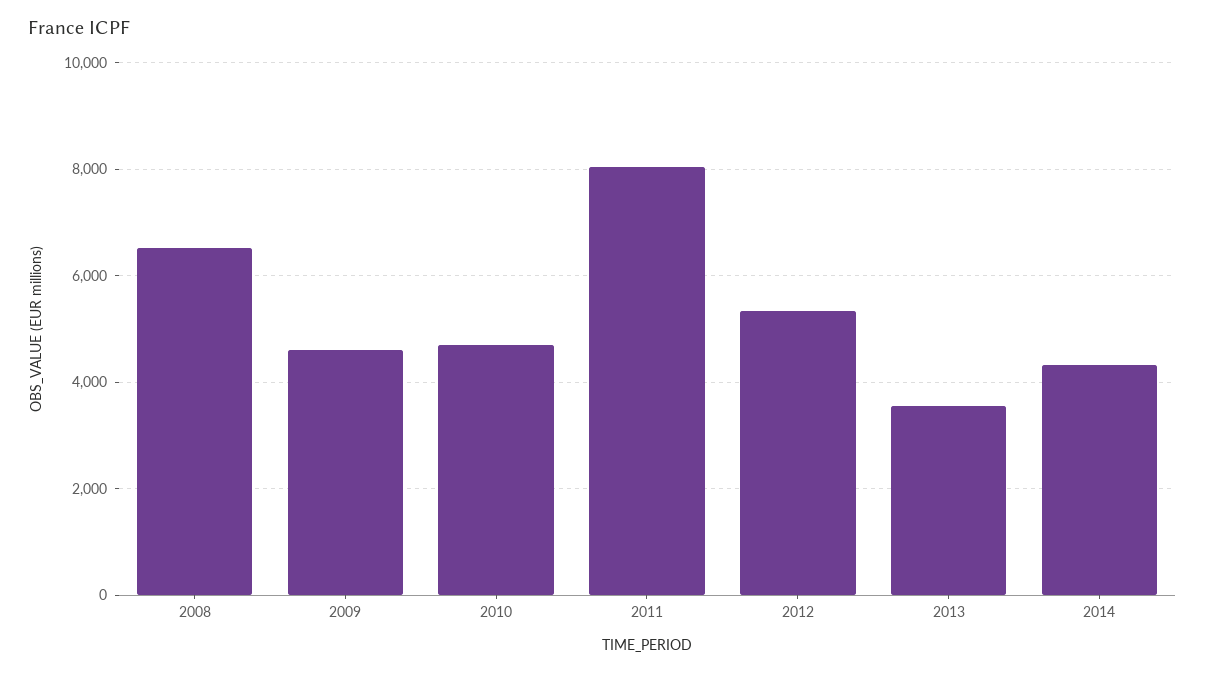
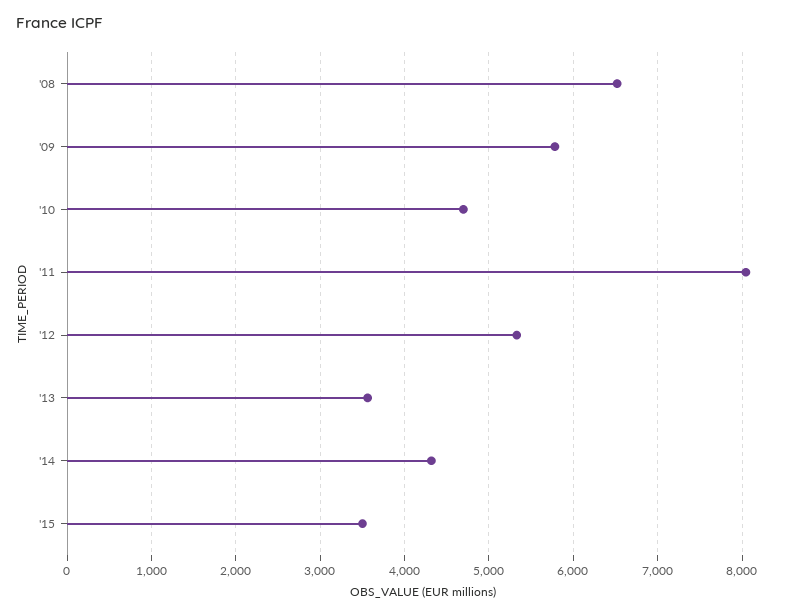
2009: 4600 -> 5800
'15: none -> 3500

